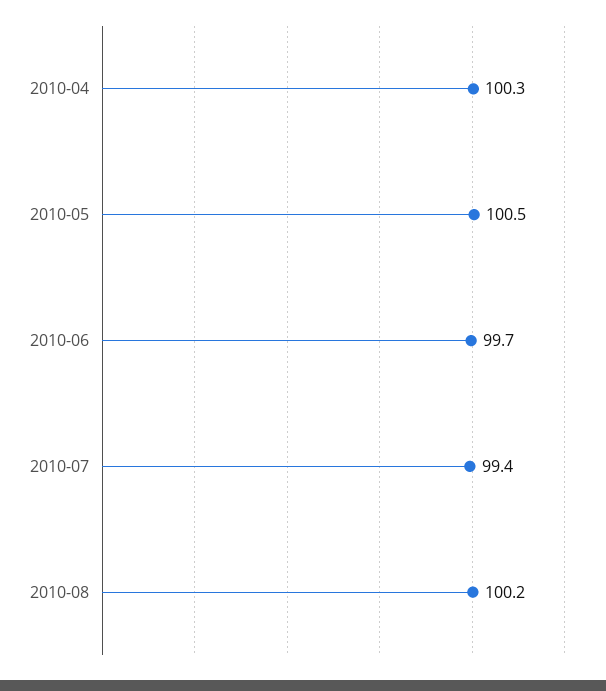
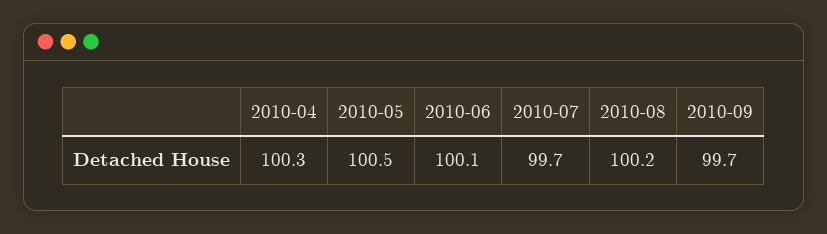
2010-06: 99.7 -> 100.1
2010-07: 99.4 -> 99.7
2010-09: none -> 99.7

